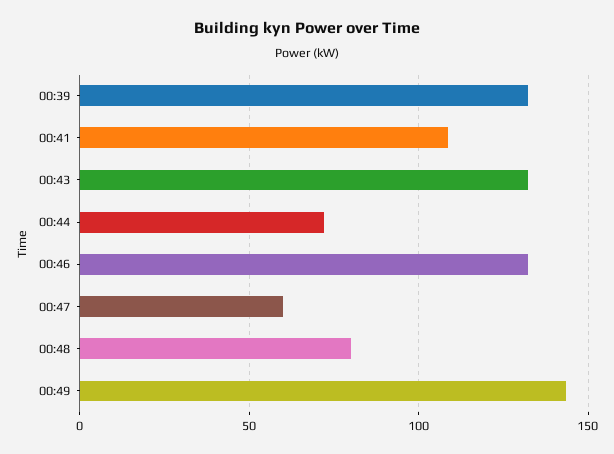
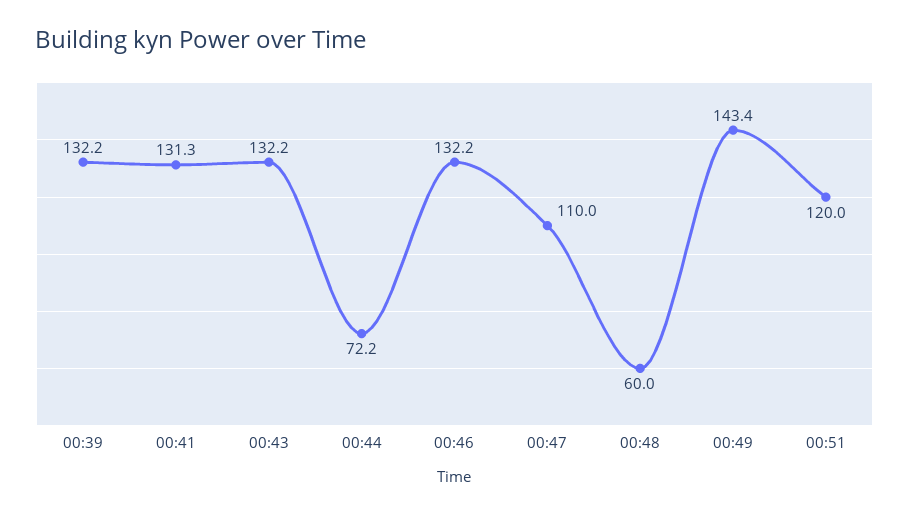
00:41: 110 -> 131.3
00:47: 60 -> 110
00:48: 80 -> 60
00:51: none -> 120

